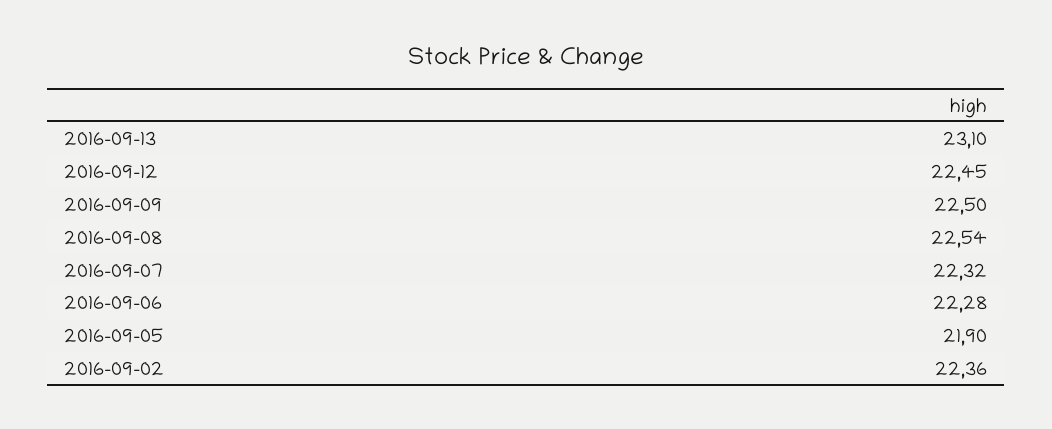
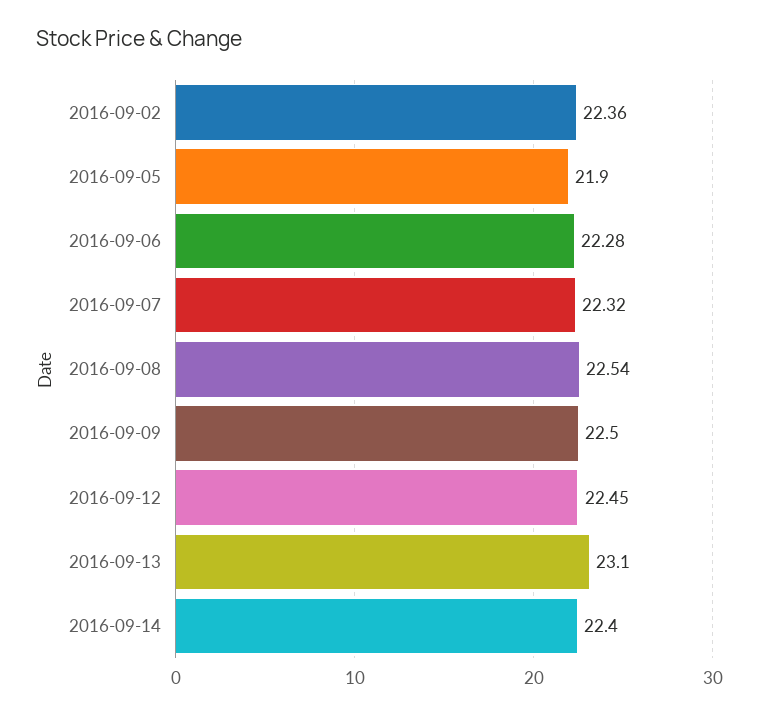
2016-09-14: none -> 22.4

